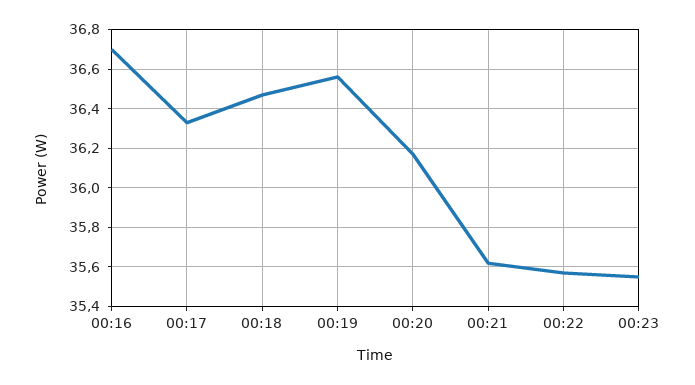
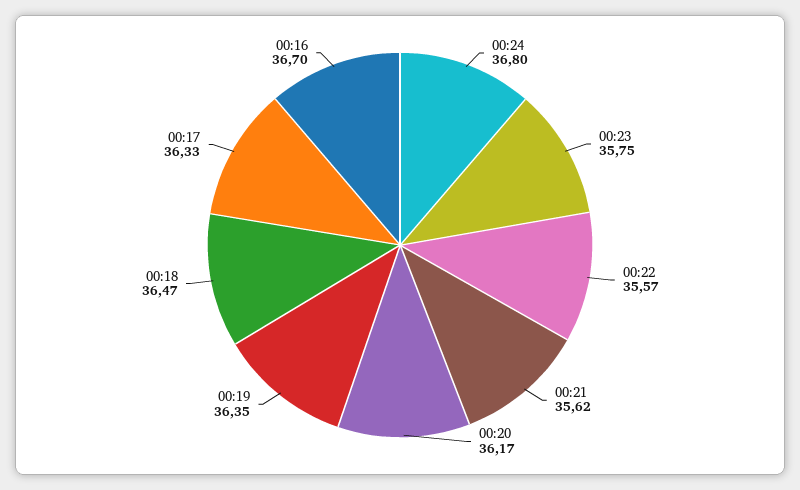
00:19: 36.55 -> 36.35
00:23: 35.55 -> 35.75
00:24: none -> 36.8

